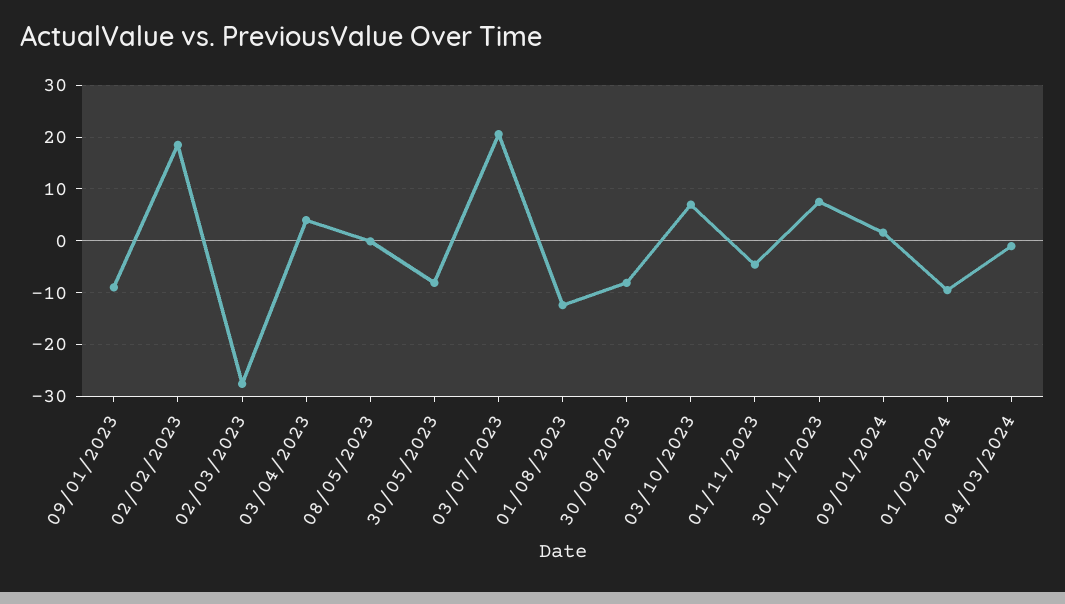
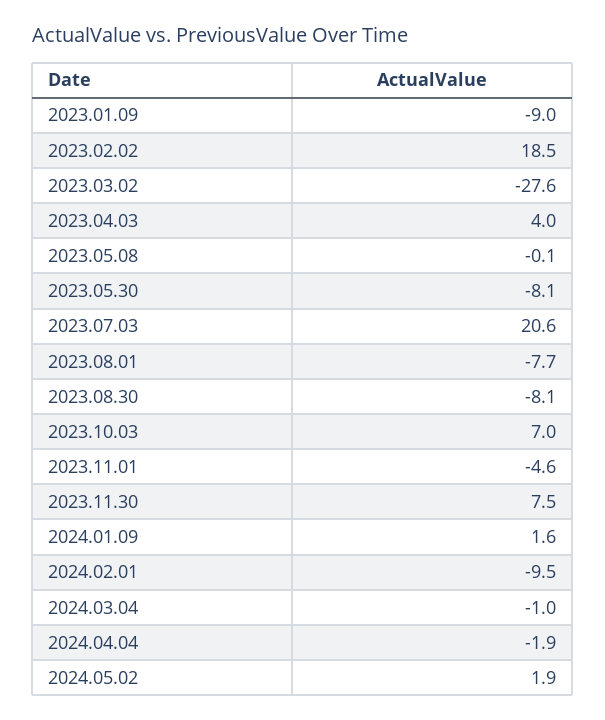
01/08/2023: -12 -> -7.7
2024.04.04: none -> -1.9
2024.05.02: none -> 1.9

